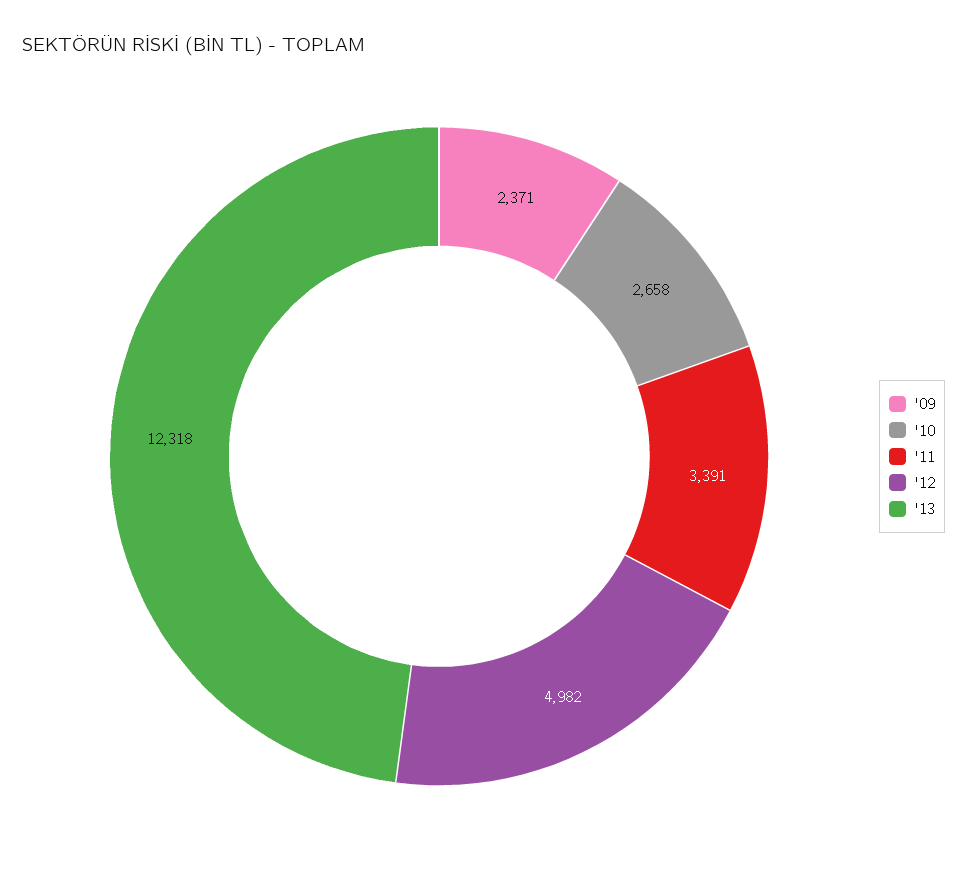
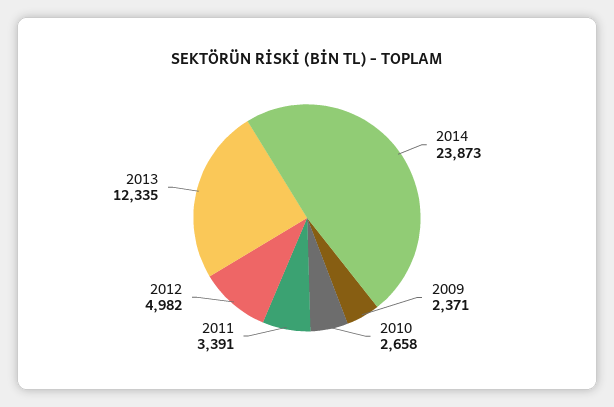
'13: 12318 -> 12335
2014: none -> 23873

